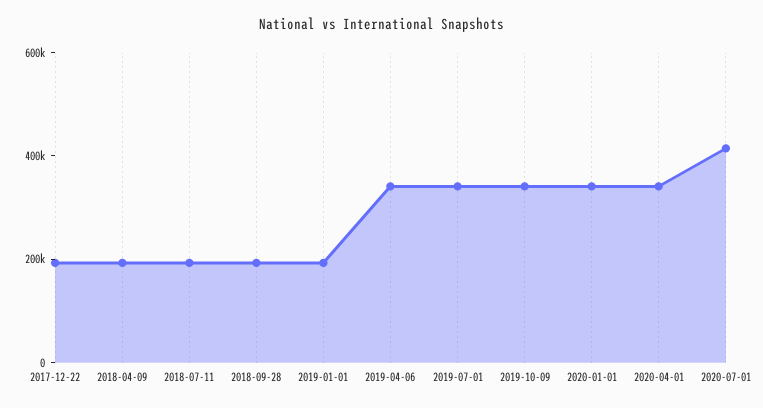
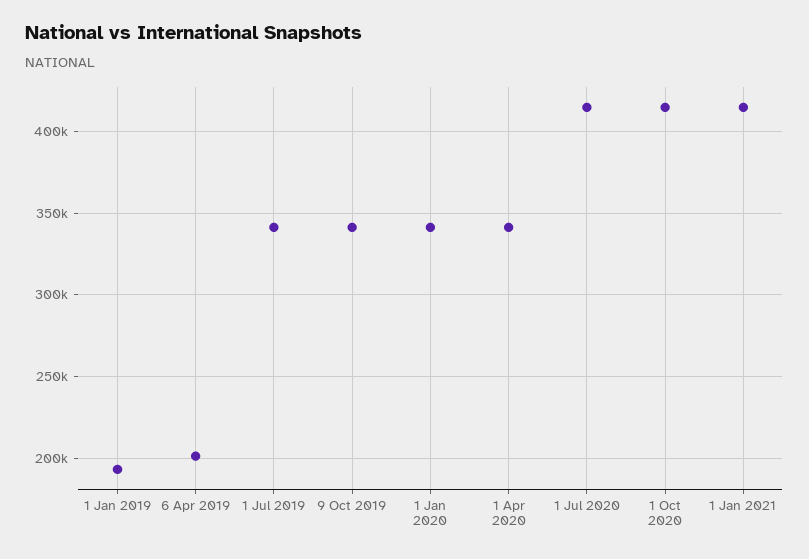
2017-12-22: 200000 -> none
2018-04-09: 200000 -> none
2018-07-11: 200000 -> none
2018-09-28: 200000 -> none
2019-04-06: 350000 -> 200000
1 Oct 2020: none -> 415000
1 Jan 2021: none -> 415000

